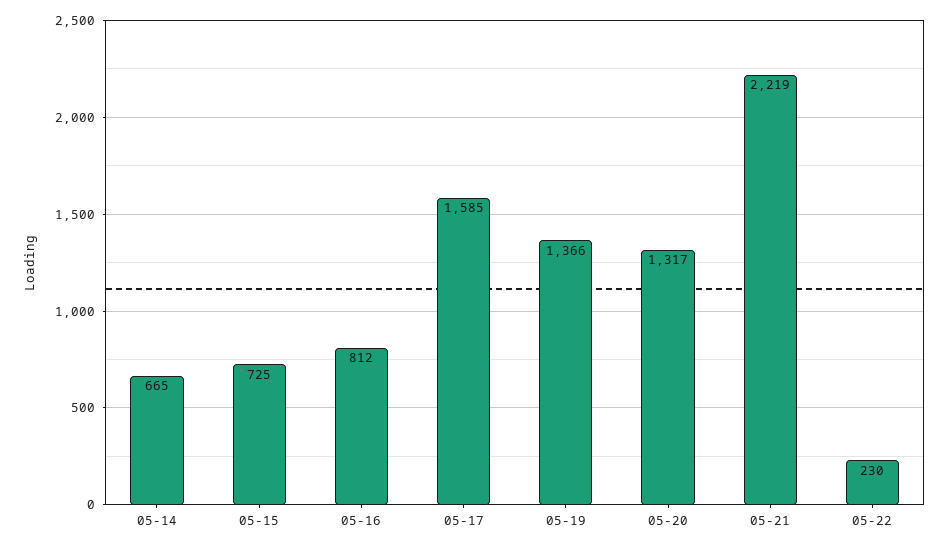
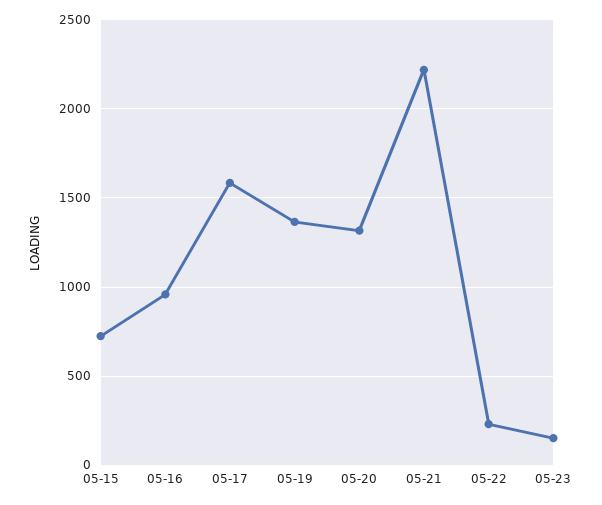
05-14: 665 -> none
05-16: 812 -> 950
05-23: none -> 150

